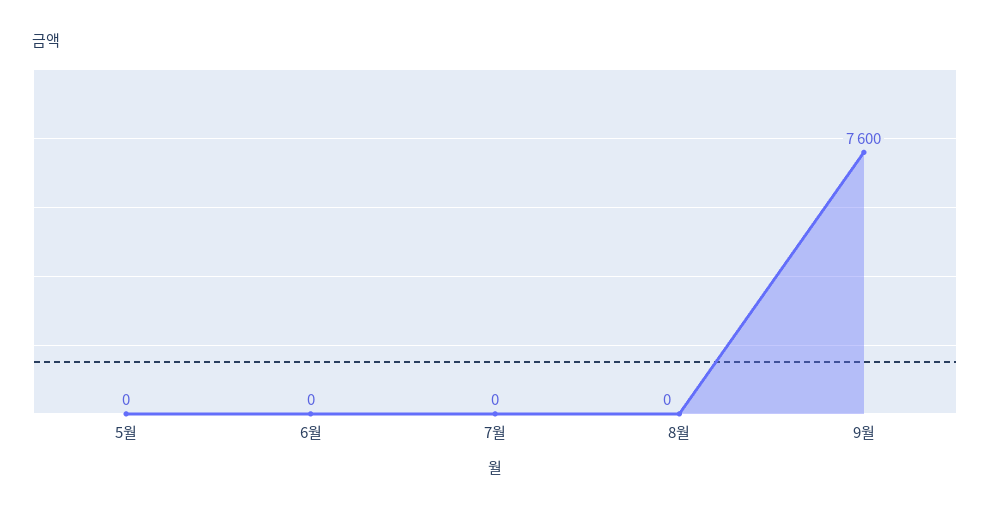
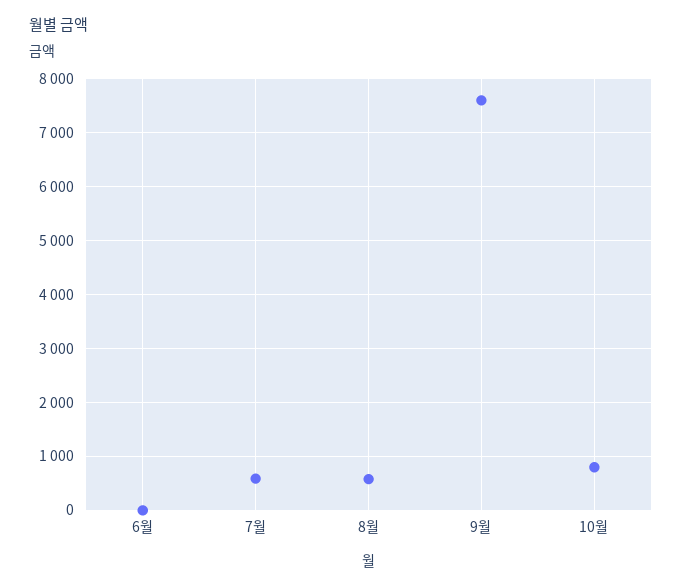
5월: 0 -> none
7월: 0 -> 600
8월: 0 -> 600
10월: none -> 800

